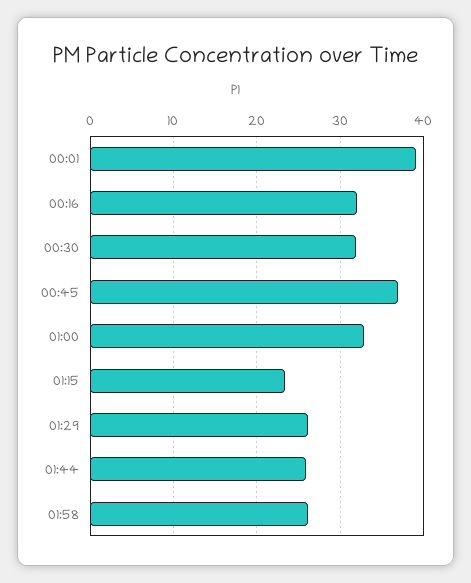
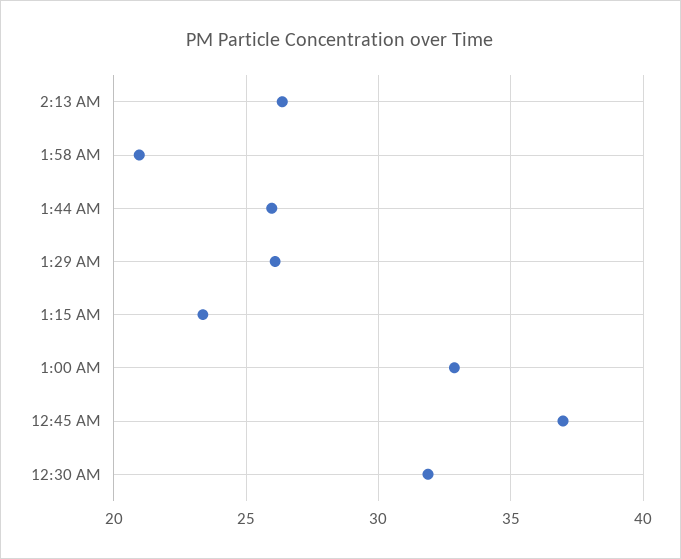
00:01: 39 -> none
00:16: 32 -> none
01:58: 26 -> 21
2:13 AM: none -> 26.5

